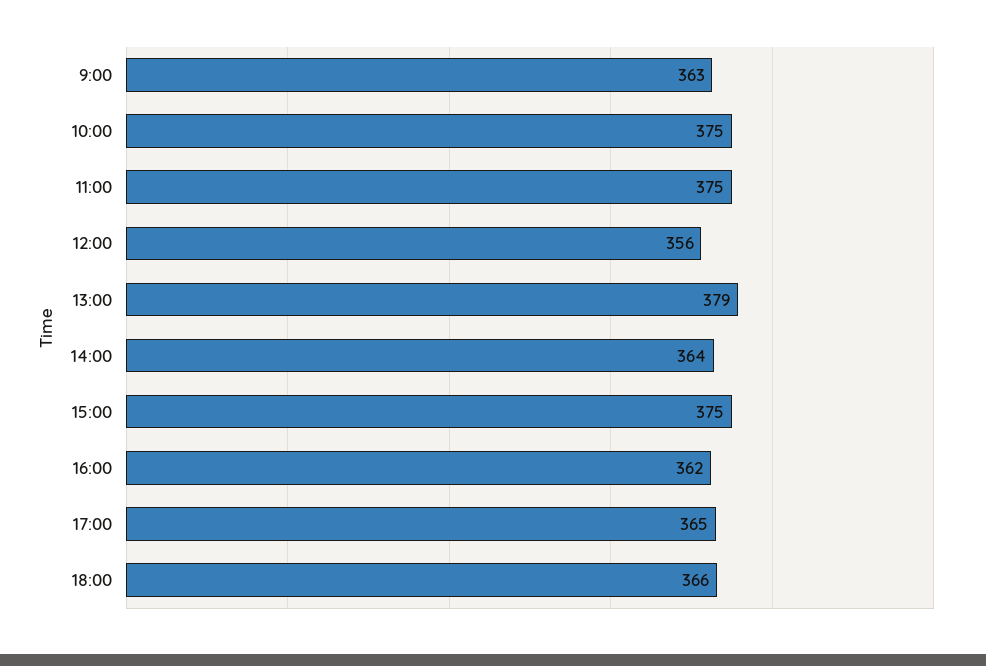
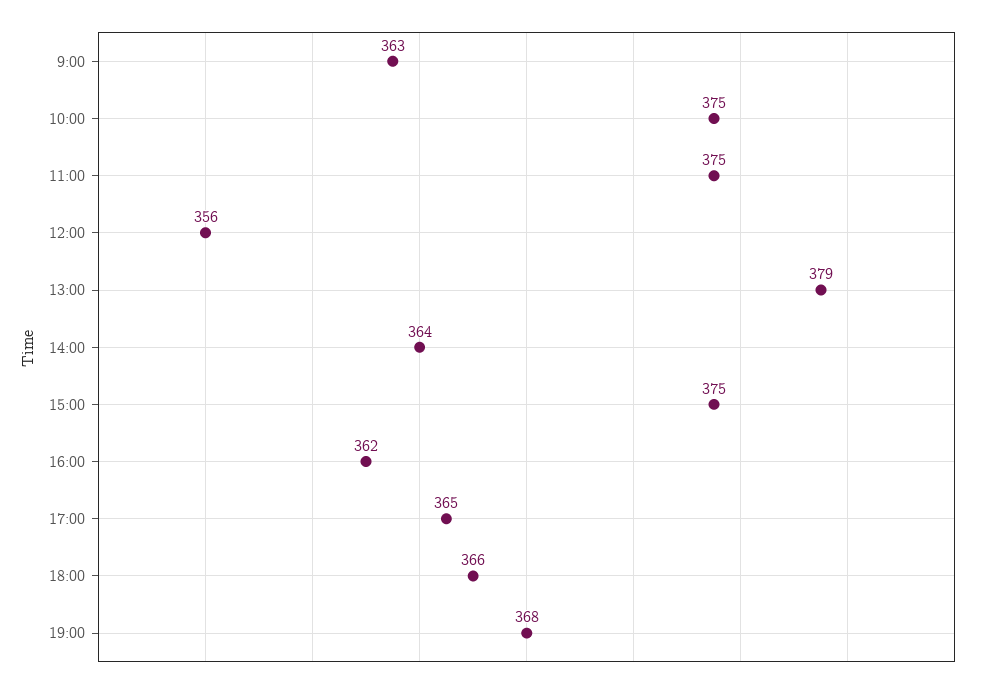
19:00: none -> 368

